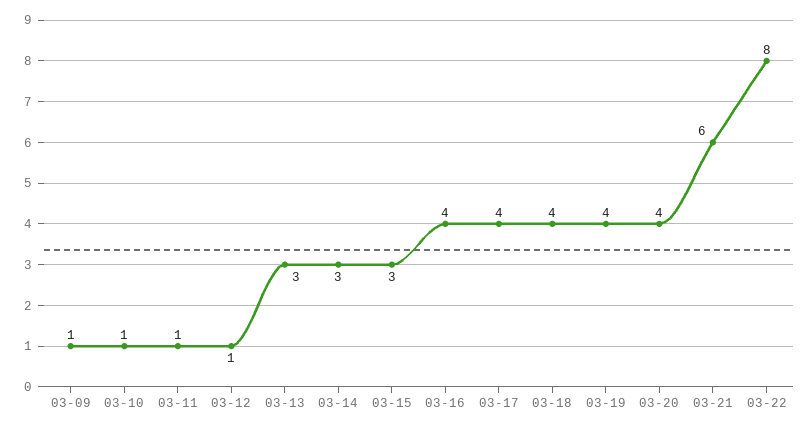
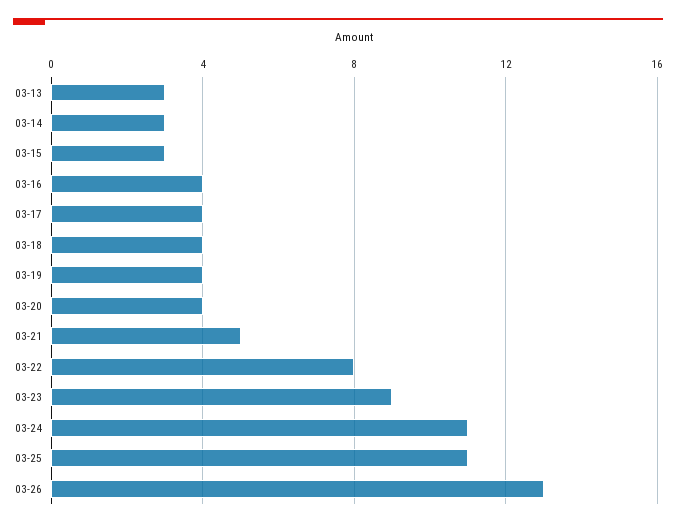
03-09: 1 -> none
03-10: 1 -> none
03-11: 1 -> none
03-12: 1 -> none
03-21: 6 -> 5
03-23: none -> 9
03-24: none -> 11
03-25: none -> 11
03-26: none -> 13

